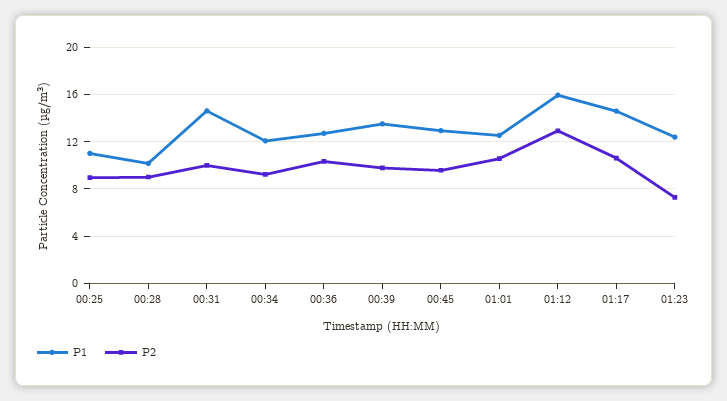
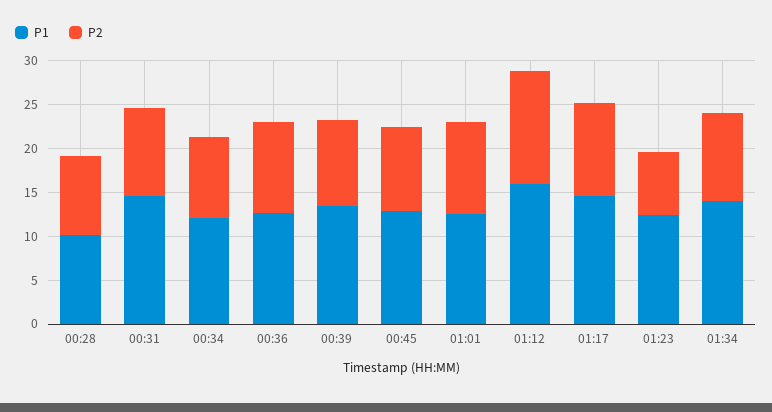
P1, 00:25: 11 -> none
P2, 00:25: 9 -> none
P1, 01:34: none -> 14
P2, 01:34: none -> 10

